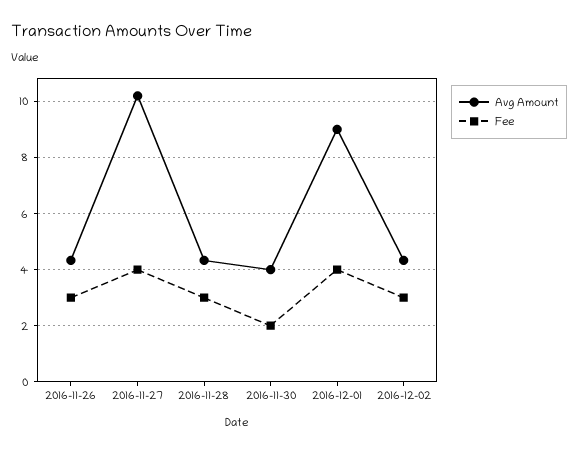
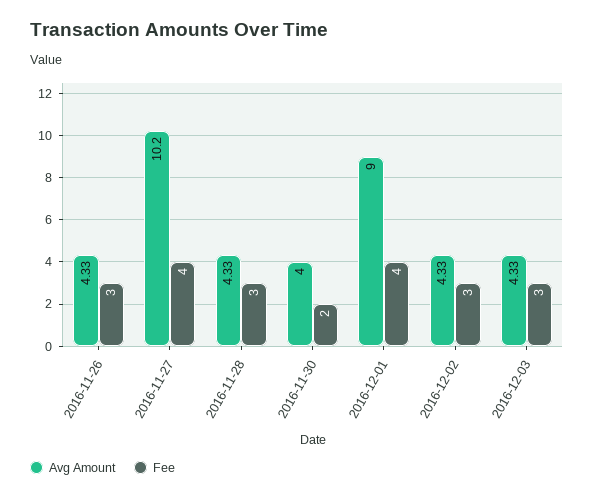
Avg Amount, 2016-12-03: none -> 4.33
Fee, 2016-12-03: none -> 3

